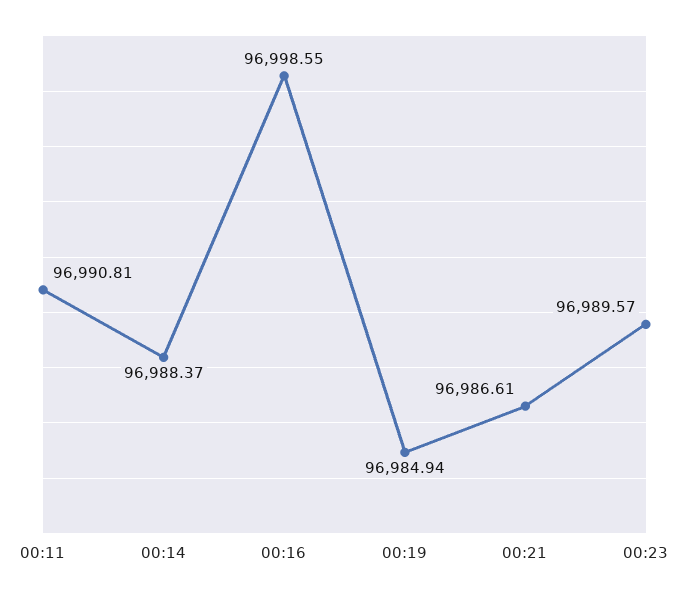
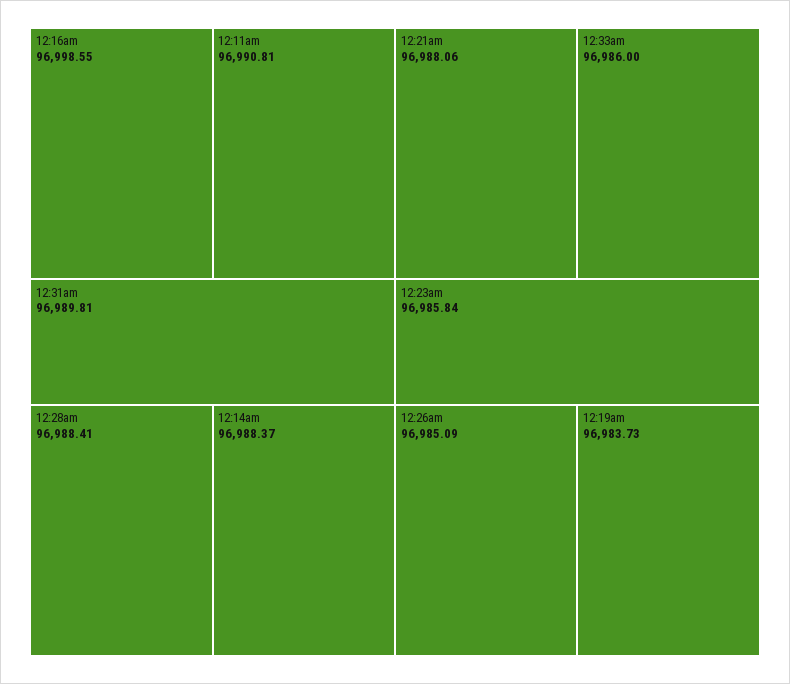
00:19: 96984.94 -> 96983.73
00:21: 96986.61 -> 96988.06
00:23: 96989.57 -> 96985.84
12:31am: none -> 96989.81
12:28am: none -> 96988.41
12:33am: none -> 96986
12:26am: none -> 96985.09

